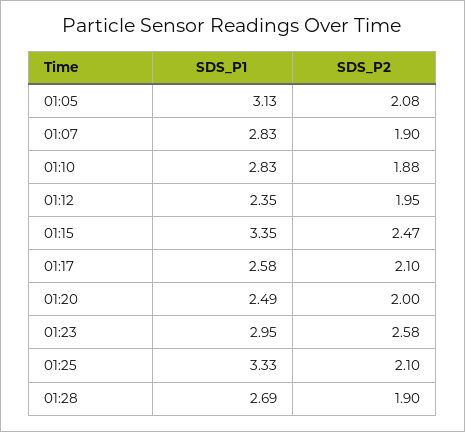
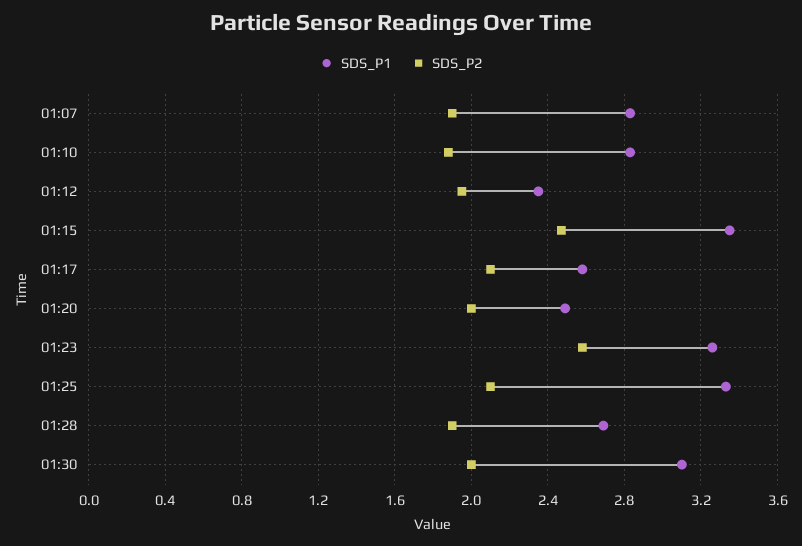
SDS_P1, 01:05: 3.13 -> none
SDS_P2, 01:05: 2.08 -> none
SDS_P1, 01:23: 2.95 -> 3.25
SDS_P1, 01:30: none -> 3.1
SDS_P2, 01:30: none -> 2

